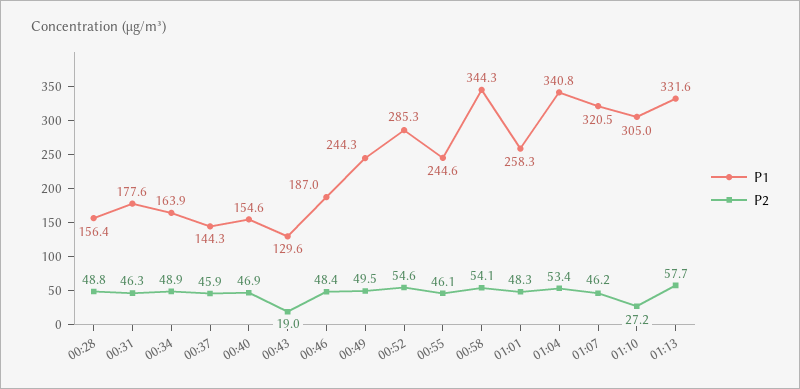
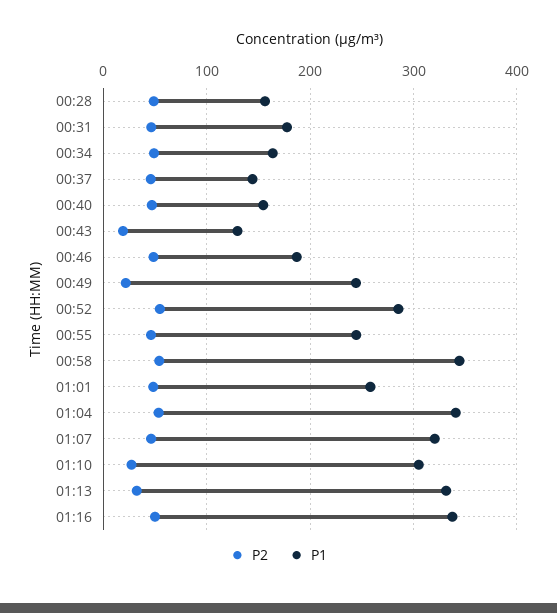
P2, 00:49: 49.5 -> 20
P2, 01:13: 57.7 -> 30
P2, 01:16: none -> 50
P1, 01:16: none -> 340

